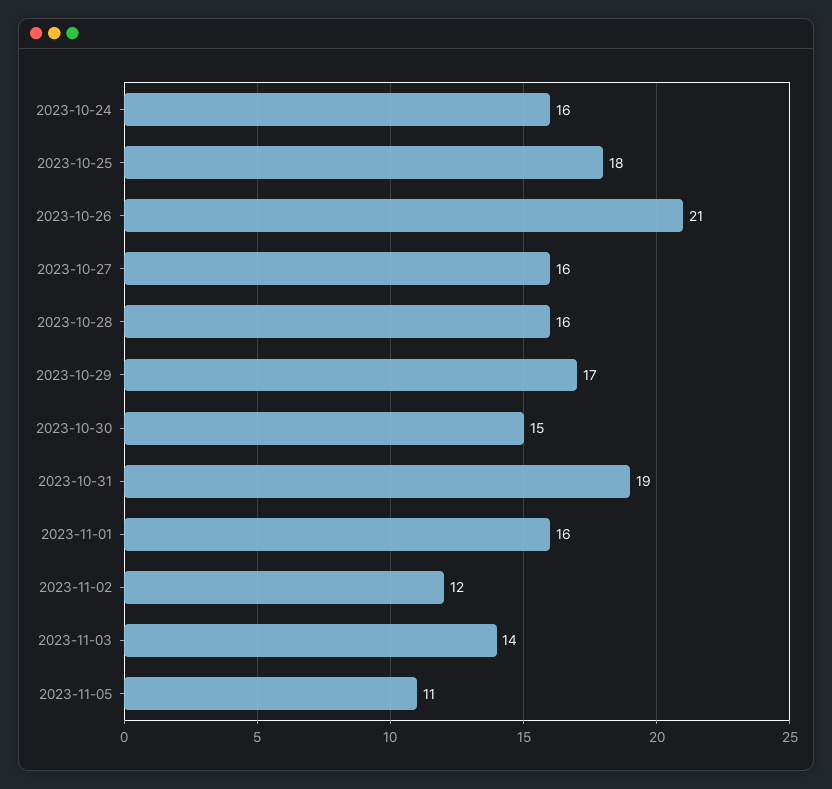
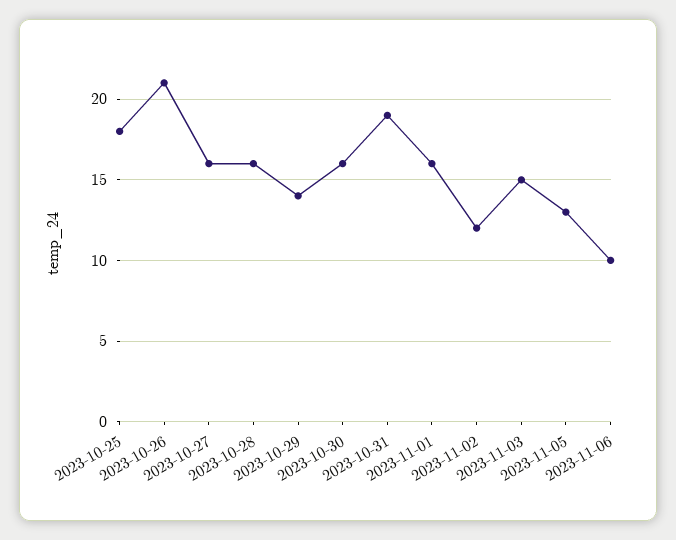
2023-10-24: 16 -> none
2023-10-29: 17 -> 14
2023-10-30: 15 -> 16
2023-11-03: 14 -> 15
2023-11-05: 11 -> 13
2023-11-06: none -> 10

